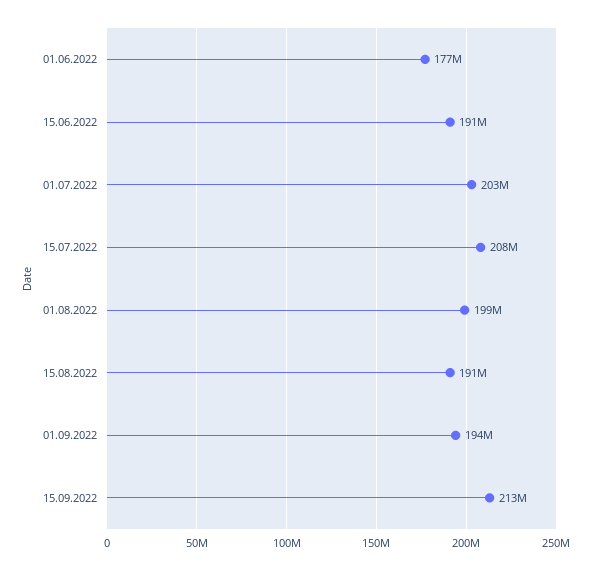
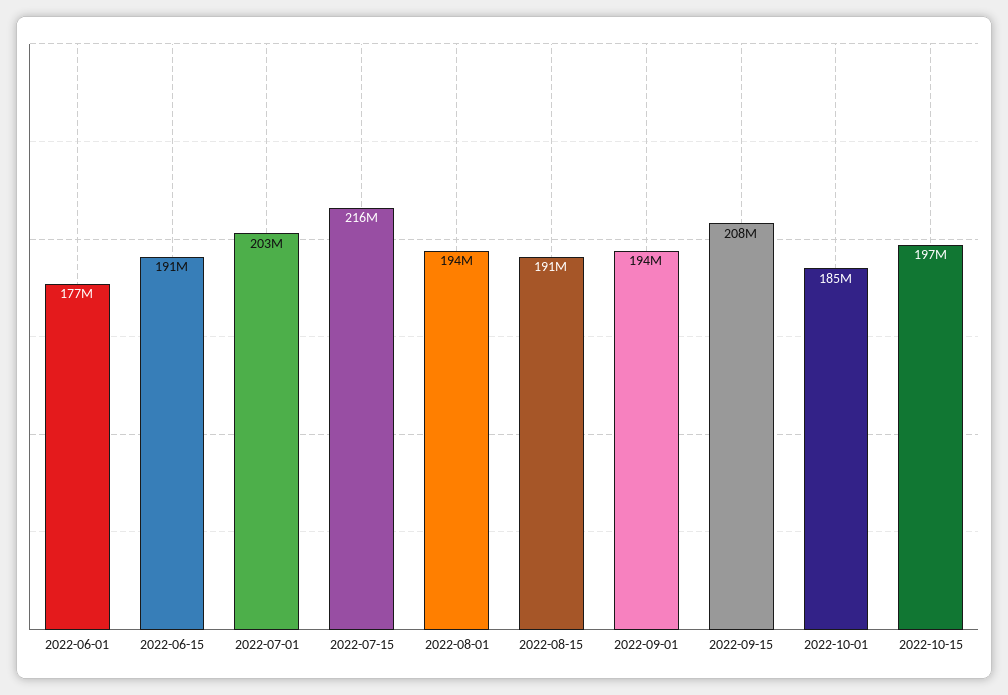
15.07.2022: 208000000 -> 216000000
01.08.2022: 199000000 -> 194000000
15.09.2022: 213000000 -> 208000000
2022-10-01: none -> 185000000
2022-10-15: none -> 197000000

